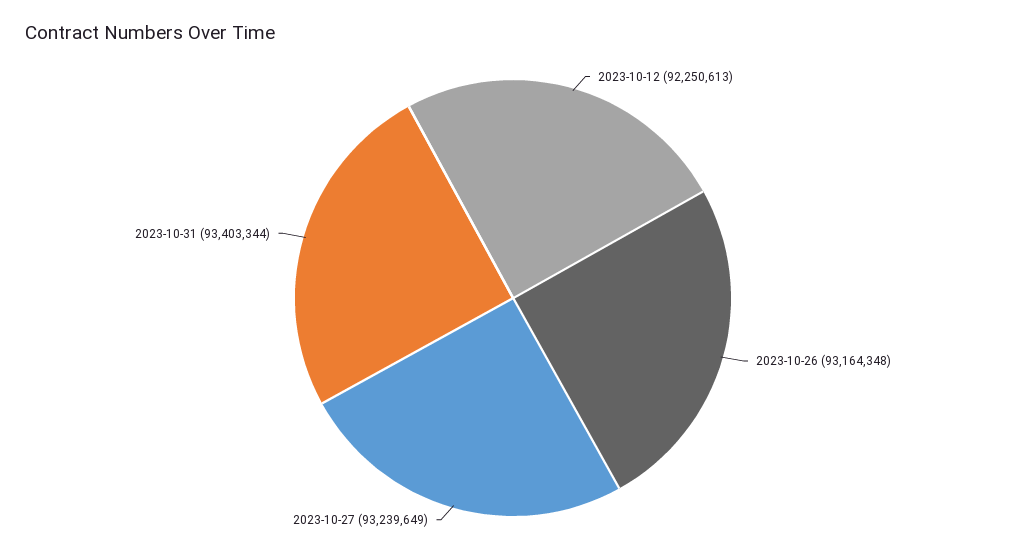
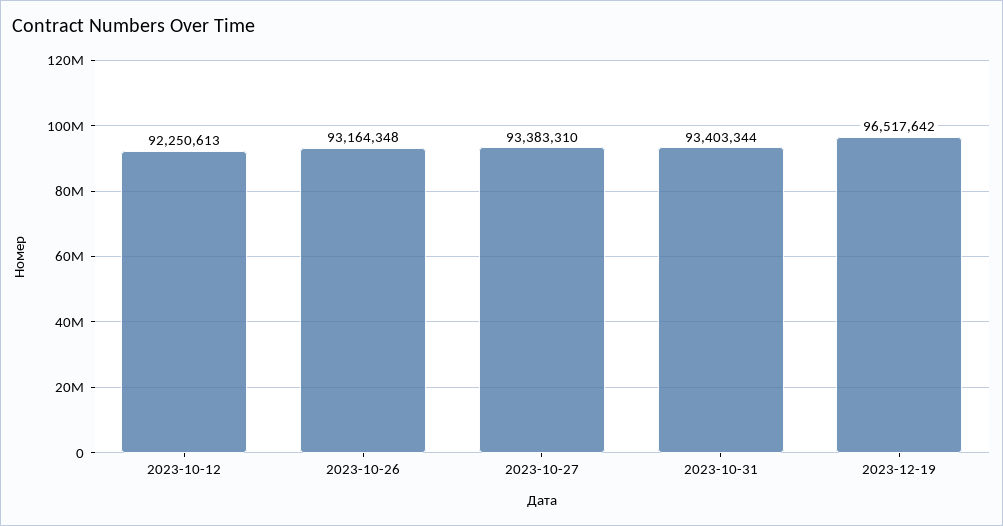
2023-10-27: 93239649 -> 93383310
2023-12-19: none -> 96517642

